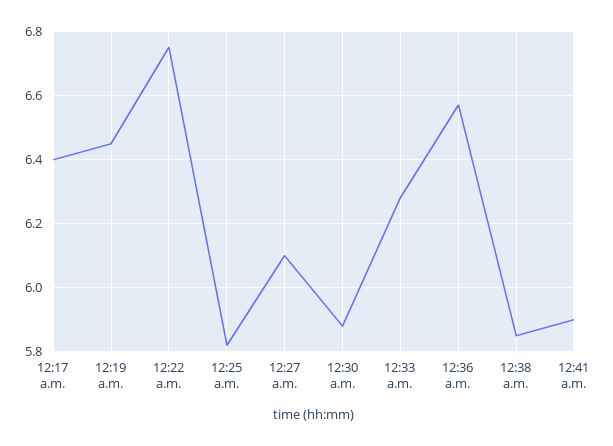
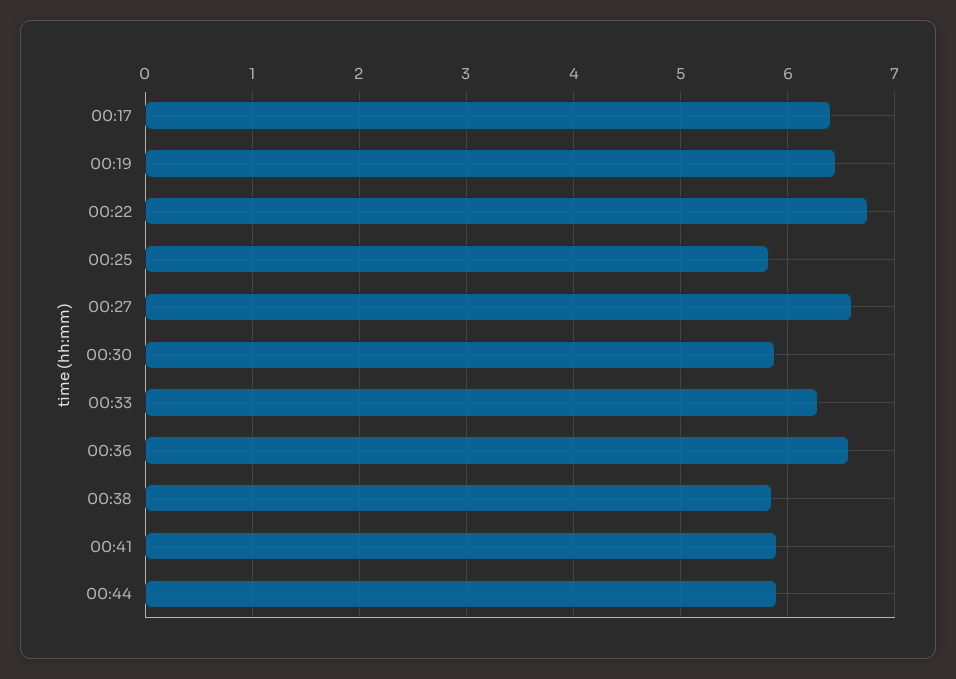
12:27 a.m.: 6.1 -> 6.6
00:44: none -> 5.9

